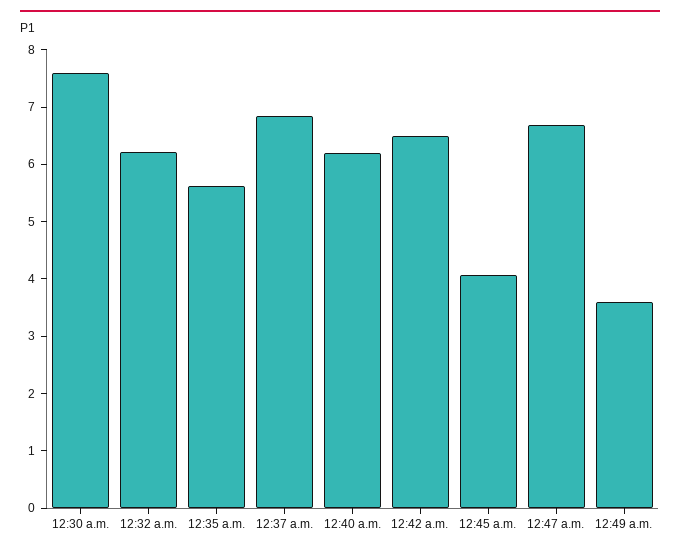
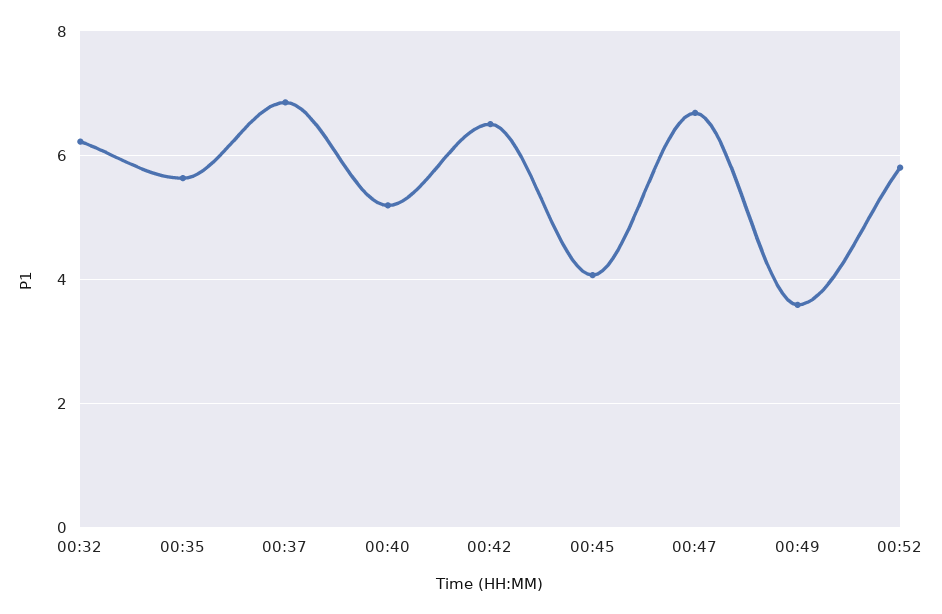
12:30 a.m.: 7.6 -> none
12:40 a.m.: 6.2 -> 5.2
00:52: none -> 5.8

